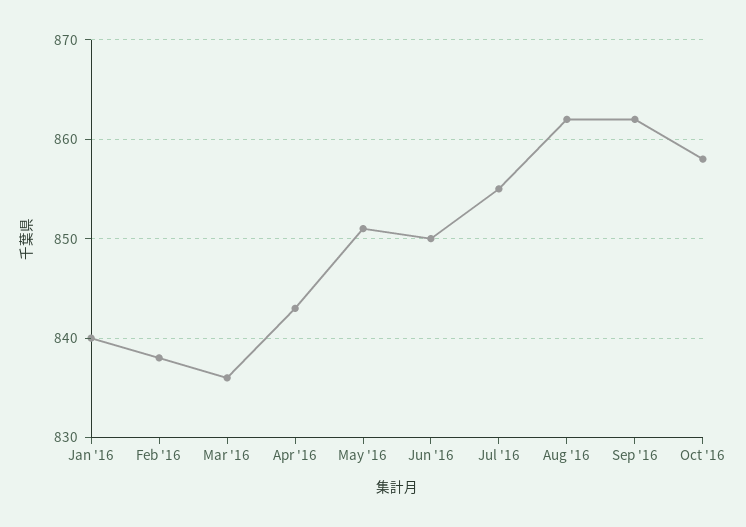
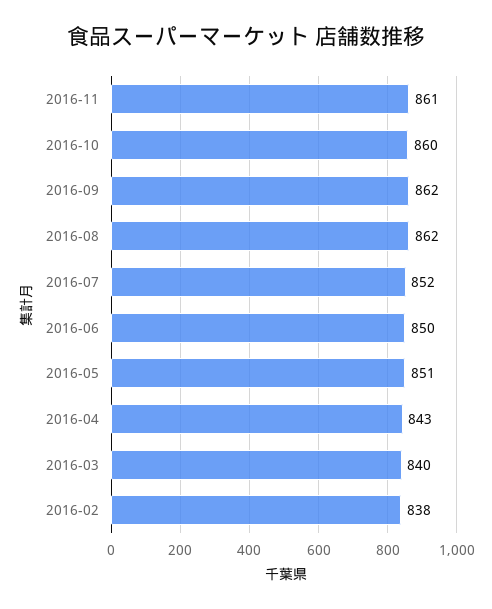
Jan '16: 840 -> none
Mar '16: 836 -> 840
Jul '16: 855 -> 852
Oct '16: 858 -> 860
2016-11: none -> 861

